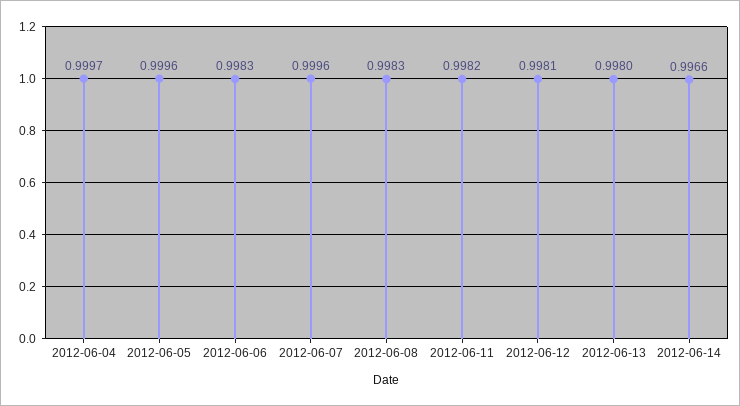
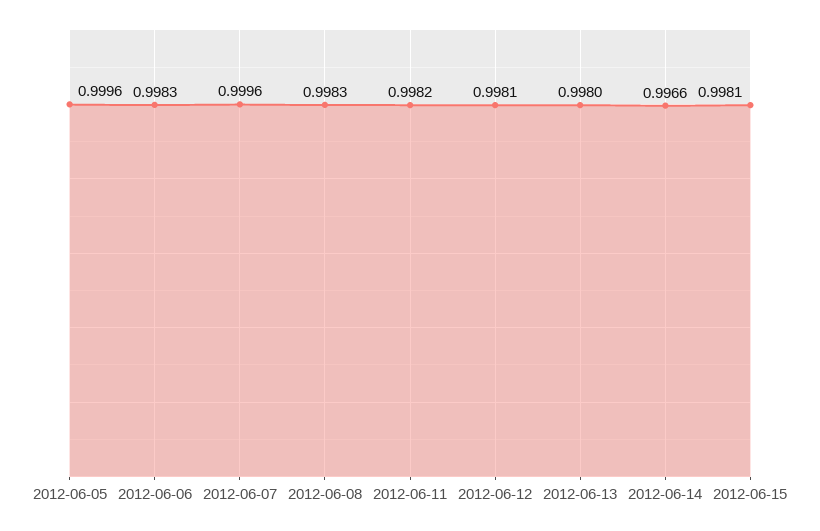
2012-06-04: 0.9997 -> none
2012-06-15: none -> 0.9981

